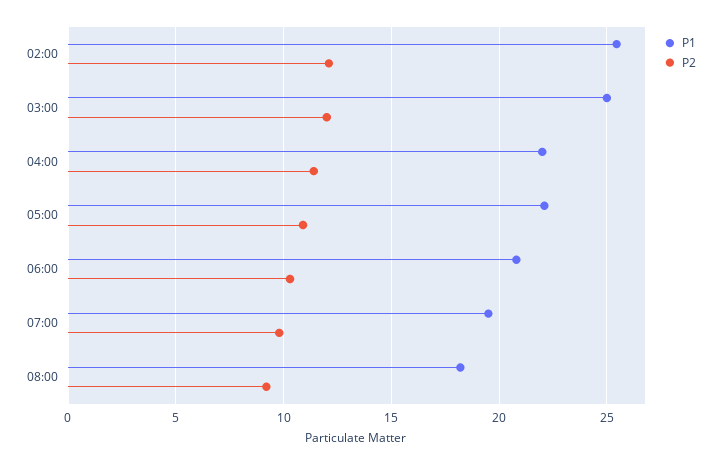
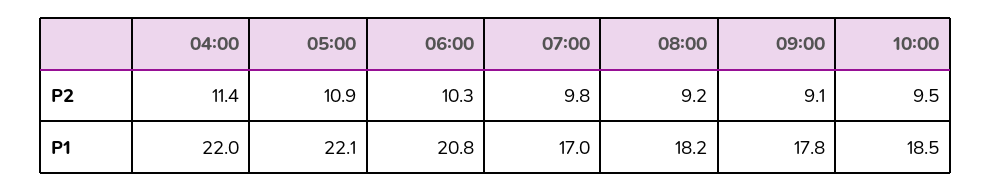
P1, 02:00: 25.5 -> none
P2, 02:00: 12 -> none
P1, 03:00: 25 -> none
P2, 03:00: 12 -> none
P1, 07:00: 19.5 -> 17
P2, 09:00: none -> 9.1
P2, 10:00: none -> 9.5
P1, 09:00: none -> 17.8
P1, 10:00: none -> 18.5

